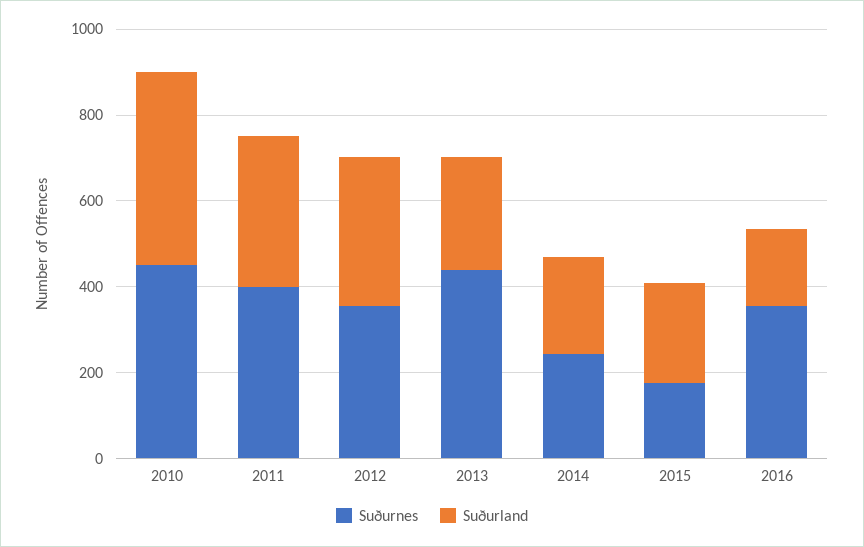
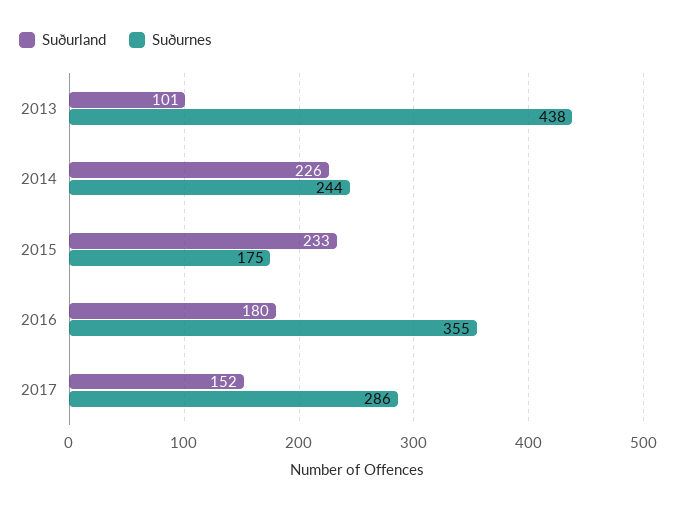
Suðurnes, 2010: 450 -> none
Suðurland, 2010: 450 -> none
Suðurnes, 2011: 400 -> none
Suðurland, 2011: 350 -> none
Suðurnes, 2012: 350 -> none
Suðurland, 2012: 350 -> none
Suðurland, 2013: 250 -> 101
Suðurland, 2017: none -> 152
Suðurnes, 2017: none -> 286

